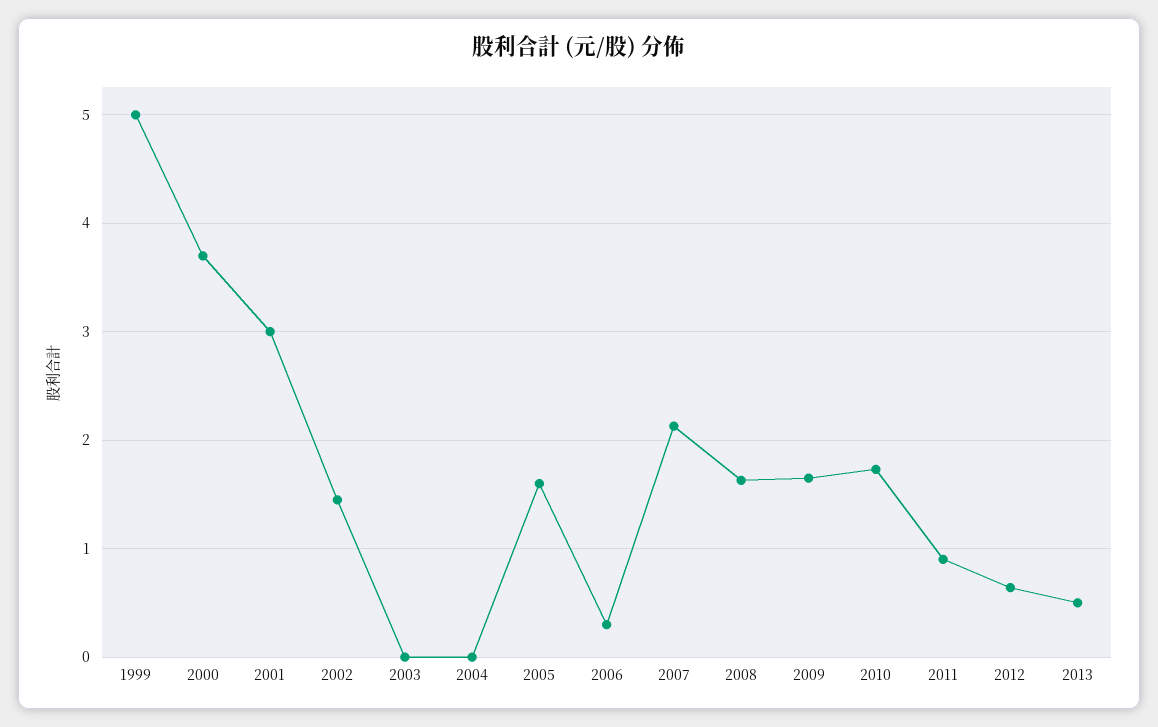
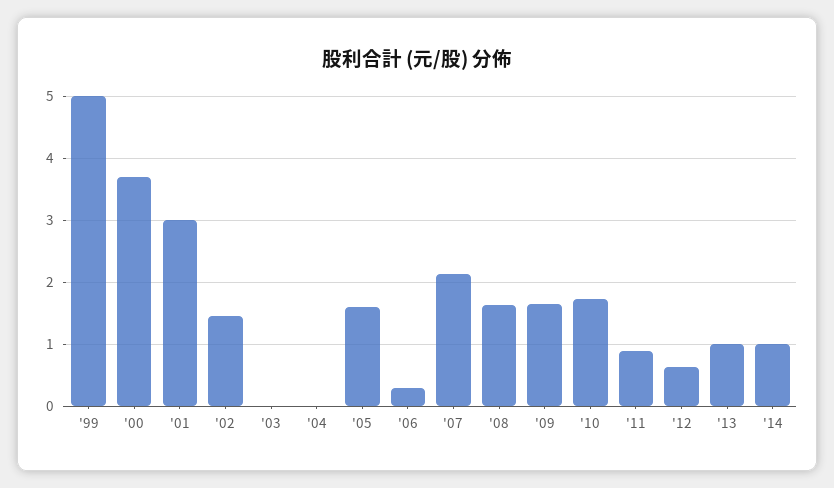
2013: 0.5 -> 1
'14: none -> 1

